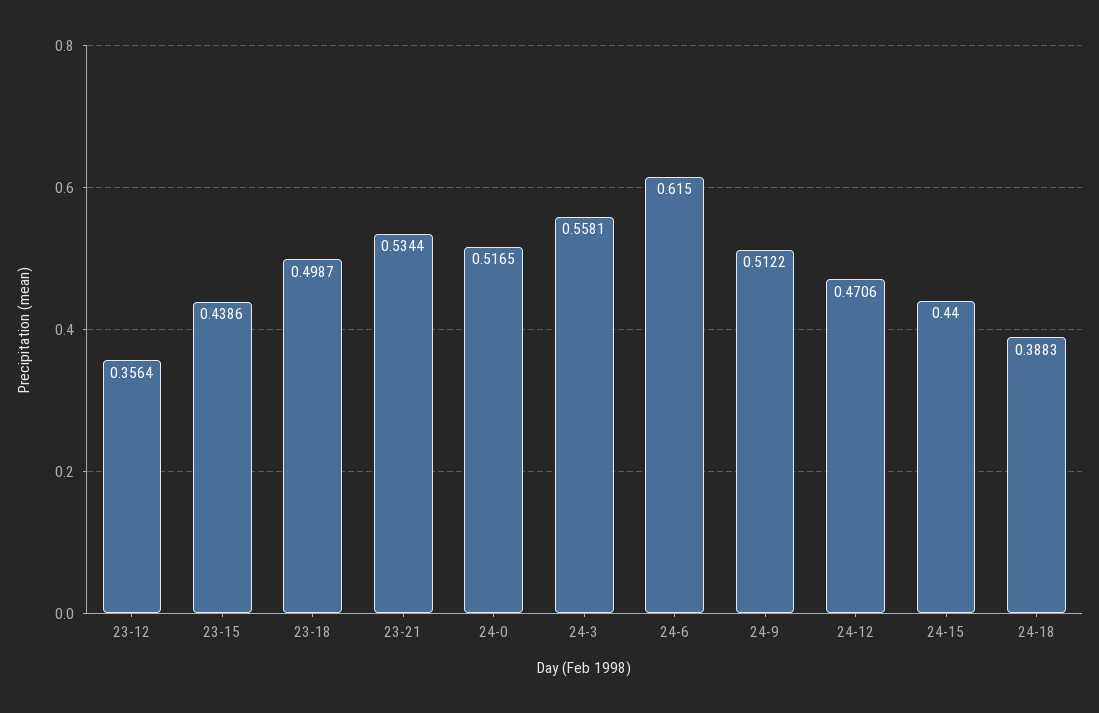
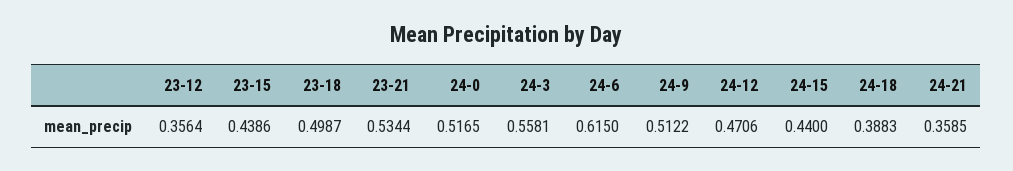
24-21: none -> 0.3585

